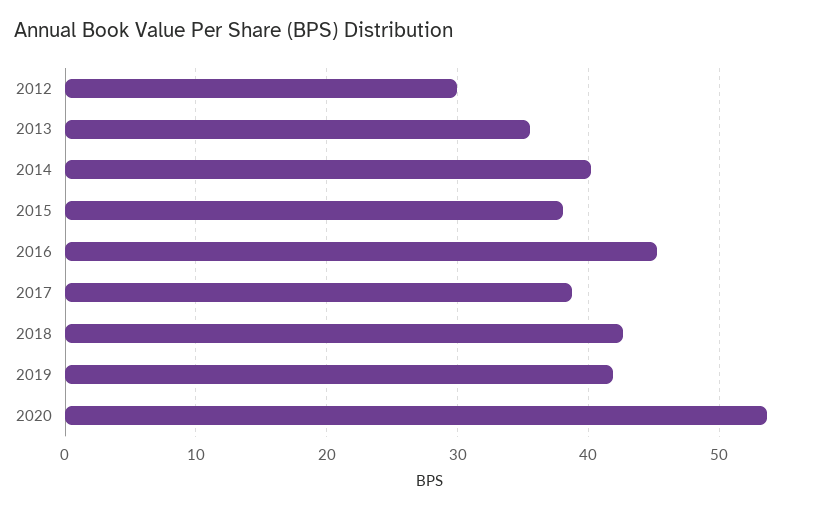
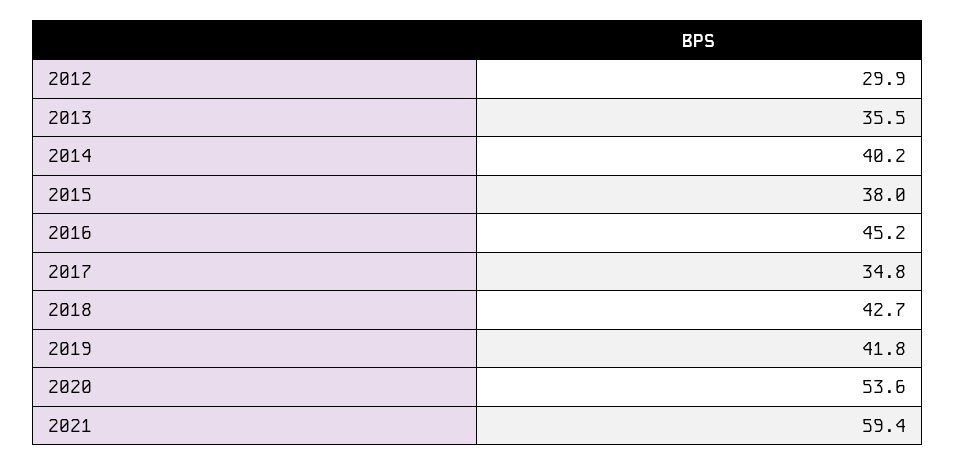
2017: 39 -> 34.8
2021: none -> 59.4

